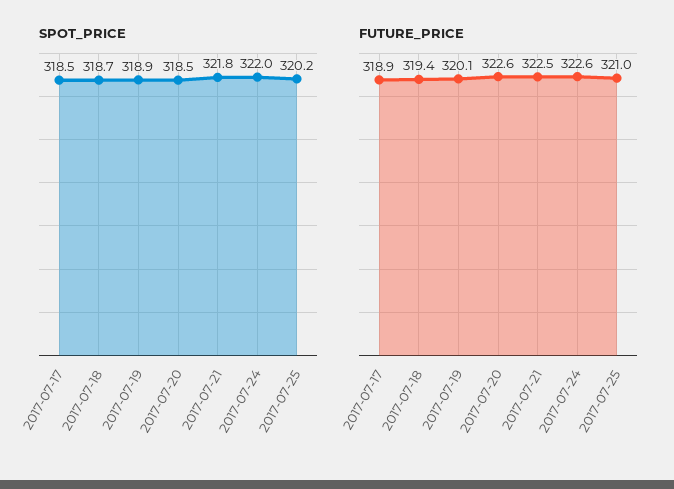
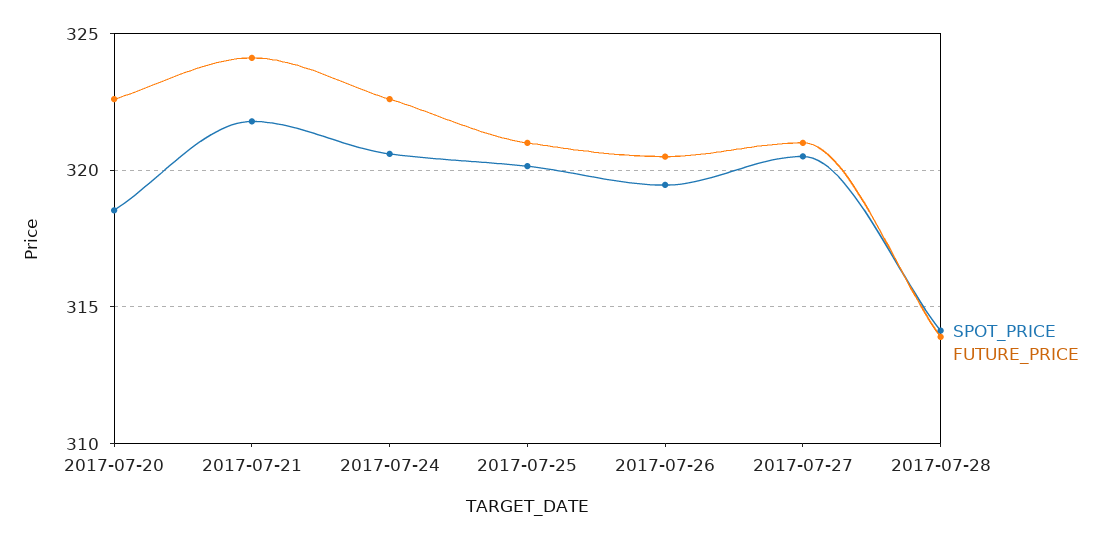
SPOT_PRICE, 2017-07-17: 318.5 -> none
SPOT_PRICE, 2017-07-18: 318.7 -> none
SPOT_PRICE, 2017-07-19: 318.9 -> none
SPOT_PRICE, 2017-07-24: 322 -> 320.5
FUTURE_PRICE, 2017-07-17: 318.9 -> none
FUTURE_PRICE, 2017-07-18: 319.4 -> none
FUTURE_PRICE, 2017-07-19: 320.1 -> none
FUTURE_PRICE, 2017-07-21: 322.5 -> 324
SPOT_PRICE, 2017-07-26: none -> 319.5
FUTURE_PRICE, 2017-07-26: none -> 320.5
SPOT_PRICE, 2017-07-27: none -> 320.5
FUTURE_PRICE, 2017-07-27: none -> 321
SPOT_PRICE, 2017-07-28: none -> 314
FUTURE_PRICE, 2017-07-28: none -> 314

